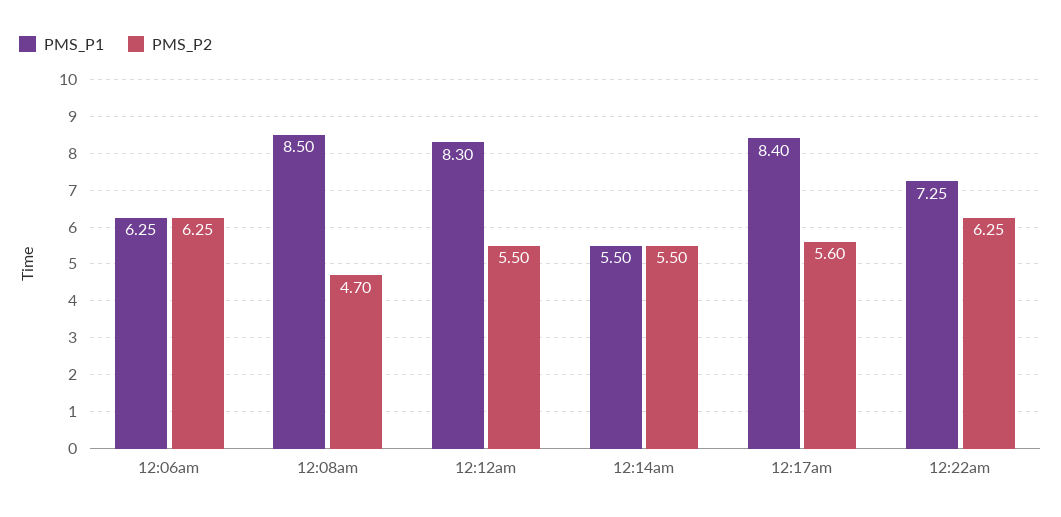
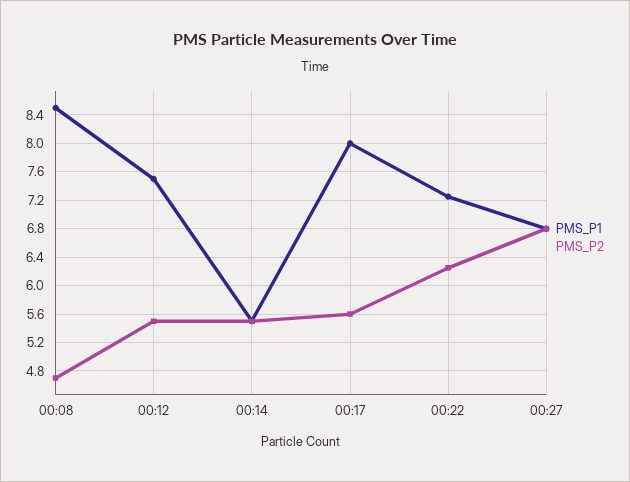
PMS_P1, 12:06am: 6.25 -> none
PMS_P2, 12:06am: 6.25 -> none
PMS_P1, 12:12am: 8.3 -> 7.5
PMS_P1, 12:17am: 8.4 -> 8
PMS_P1, 00:27: none -> 6.8
PMS_P2, 00:27: none -> 6.8

